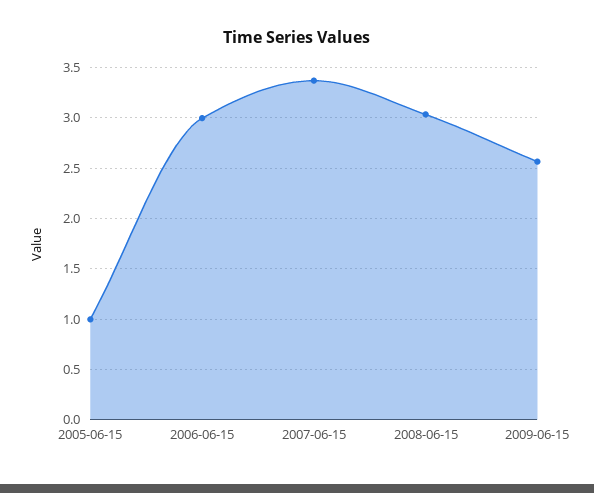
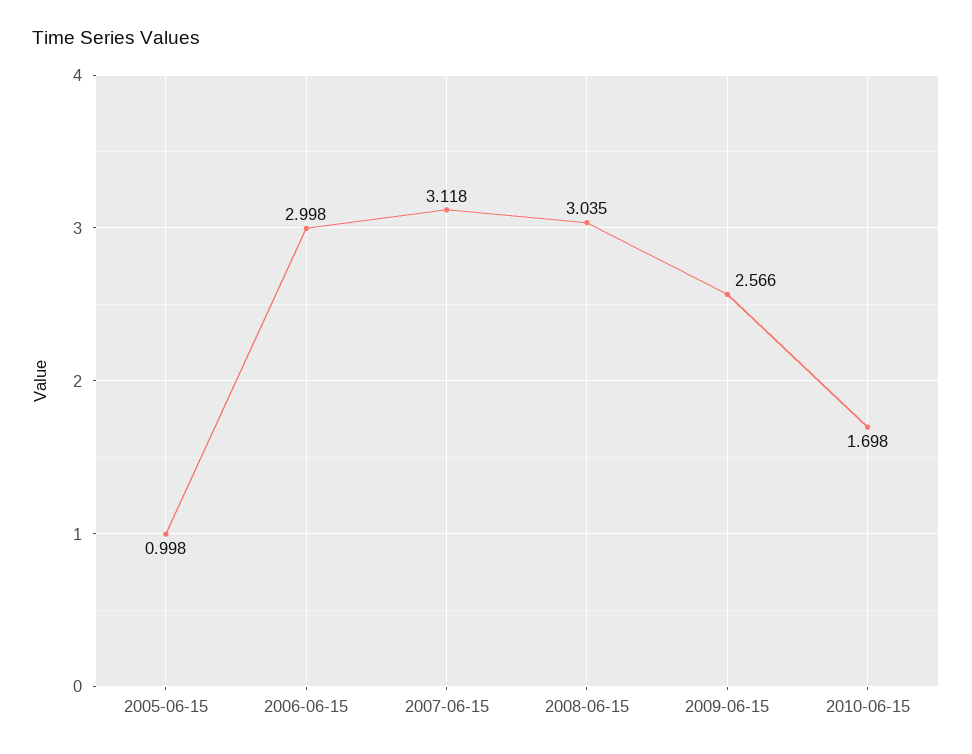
2007-06-15: 3.4 -> 3.118
2010-06-15: none -> 1.698

